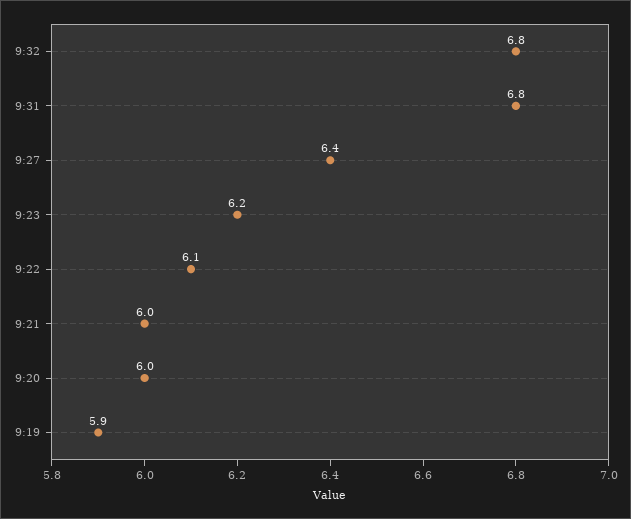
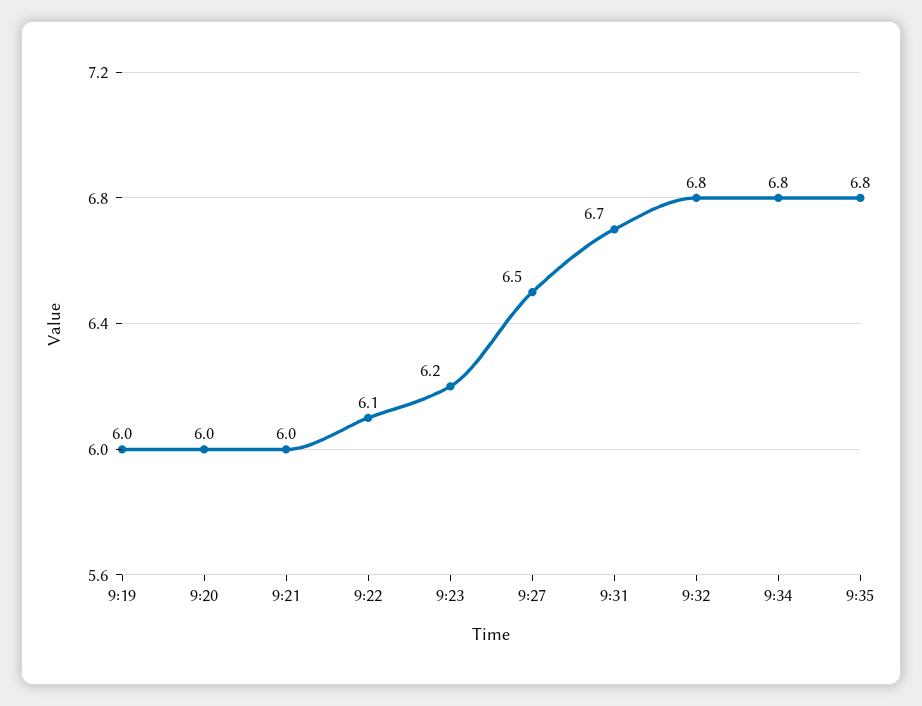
9:31: 6.8 -> 6.7
9:27: 6.4 -> 6.5
9:19: 5.9 -> 6
9:34: none -> 6.8
9:35: none -> 6.8

